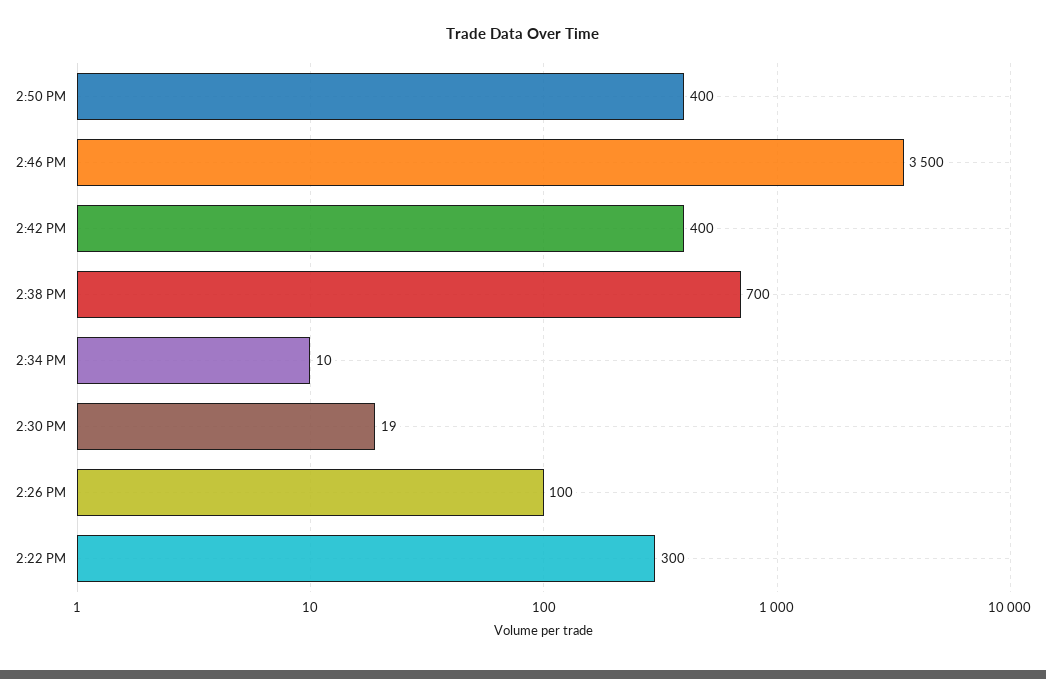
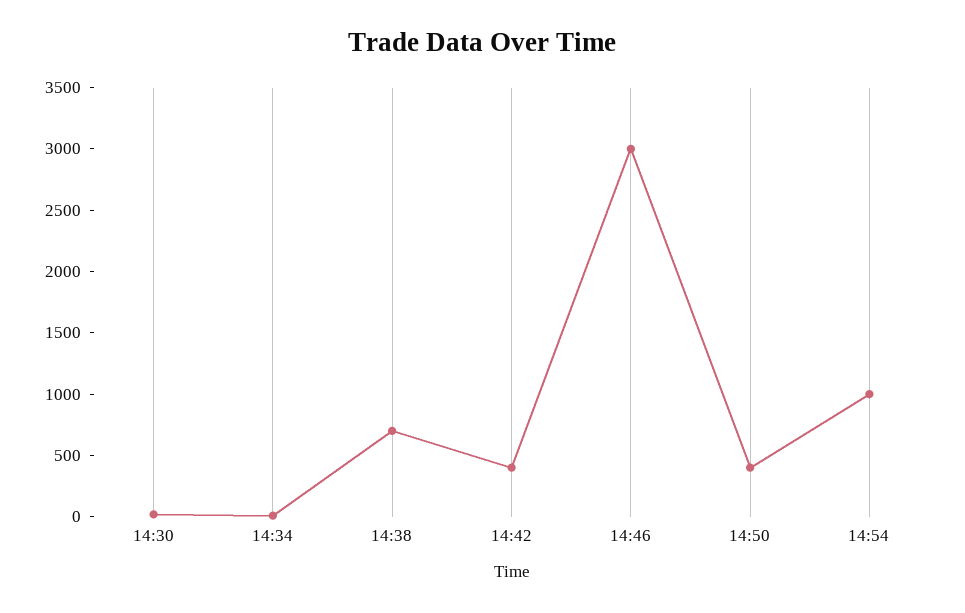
2:46 PM: 3500 -> 3000
2:26 PM: 100 -> none
2:22 PM: 300 -> none
14:54: none -> 1000

